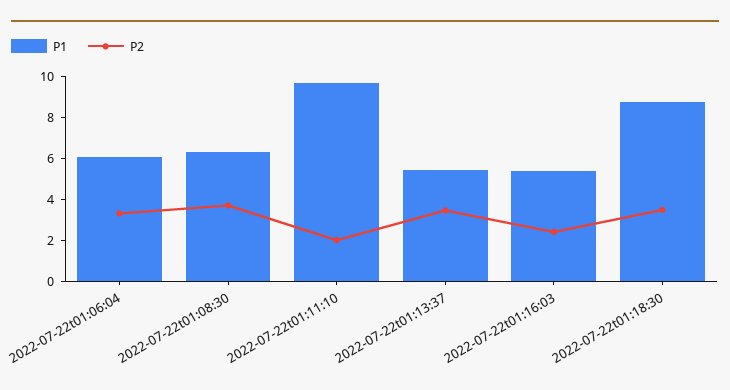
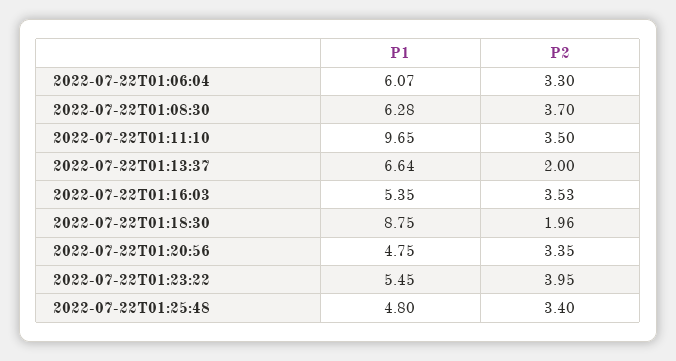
P2, 2022-07-22t01:11:10: 2 -> 3.5
P1, 2022-07-22t01:13:37: 5.5 -> 6.64
P2, 2022-07-22t01:13:37: 3.5 -> 2
P2, 2022-07-22t01:16:03: 2.5 -> 3.53
P2, 2022-07-22t01:18:30: 3.5 -> 1.96
P1, 2022-07-22T01:20:56: none -> 4.75
P2, 2022-07-22T01:20:56: none -> 3.35
P1, 2022-07-22T01:23:22: none -> 5.45
P2, 2022-07-22T01:23:22: none -> 3.95
P1, 2022-07-22T01:25:48: none -> 4.8
P2, 2022-07-22T01:25:48: none -> 3.4

